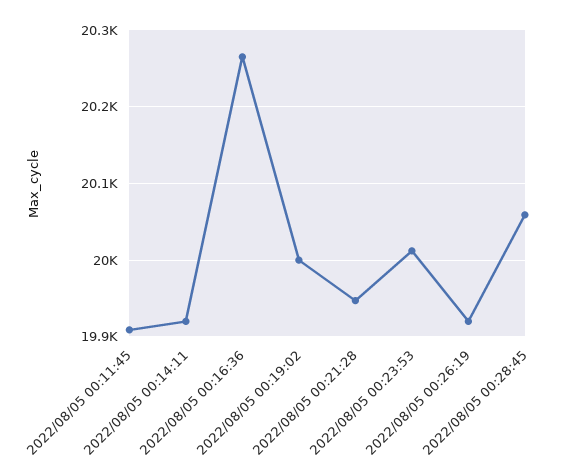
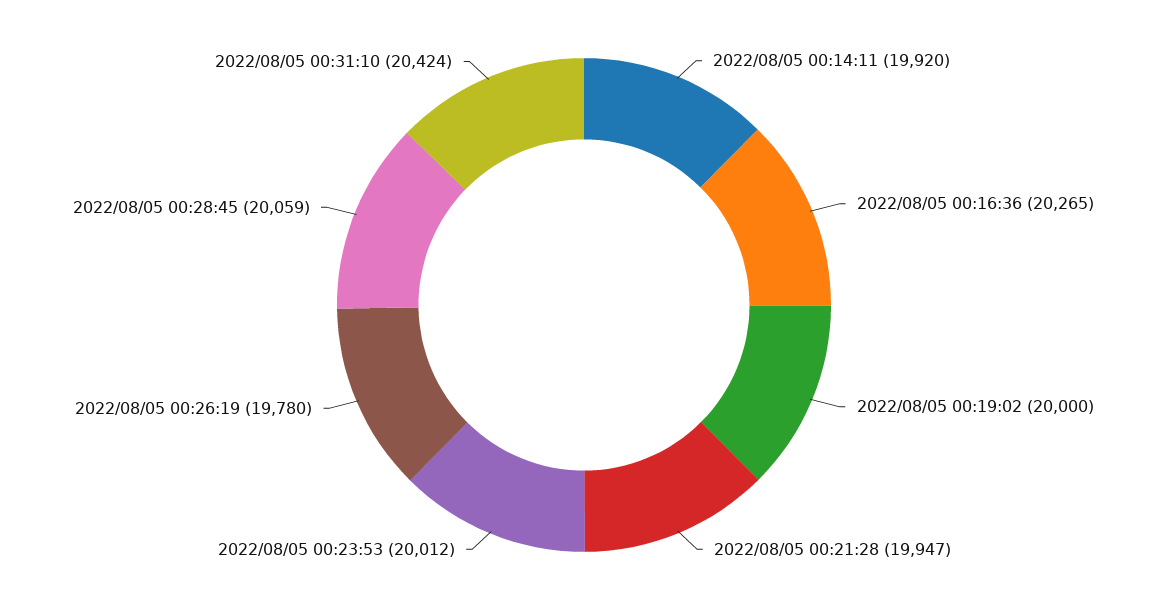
2022/08/05 00:11:45: 19910 -> none
2022/08/05 00:26:19: 19920 -> 19780
2022/08/05 00:31:10: none -> 20424

